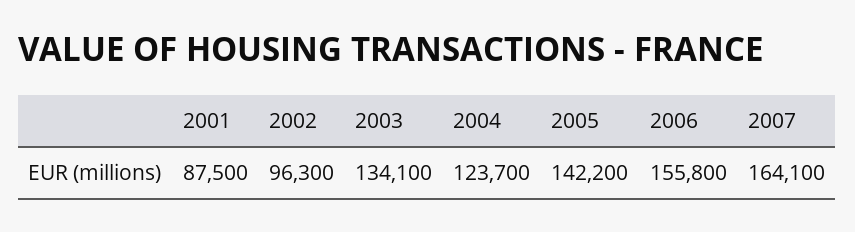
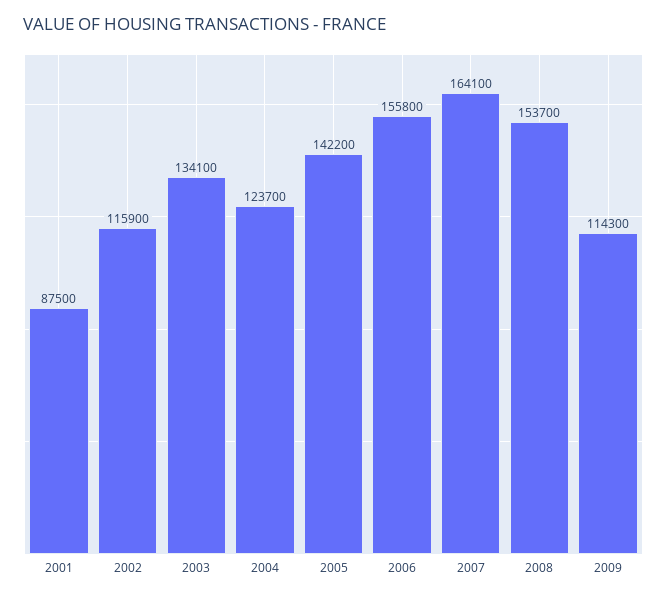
2002: 96300 -> 115900
2008: none -> 153700
2009: none -> 114300

